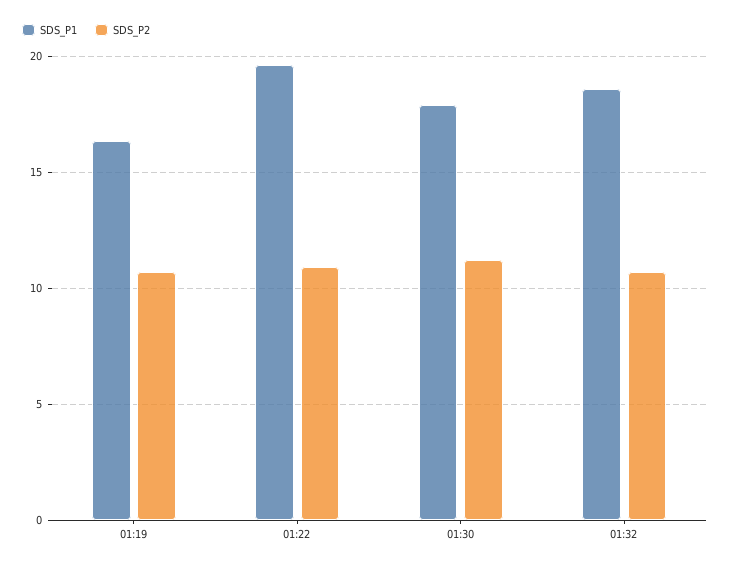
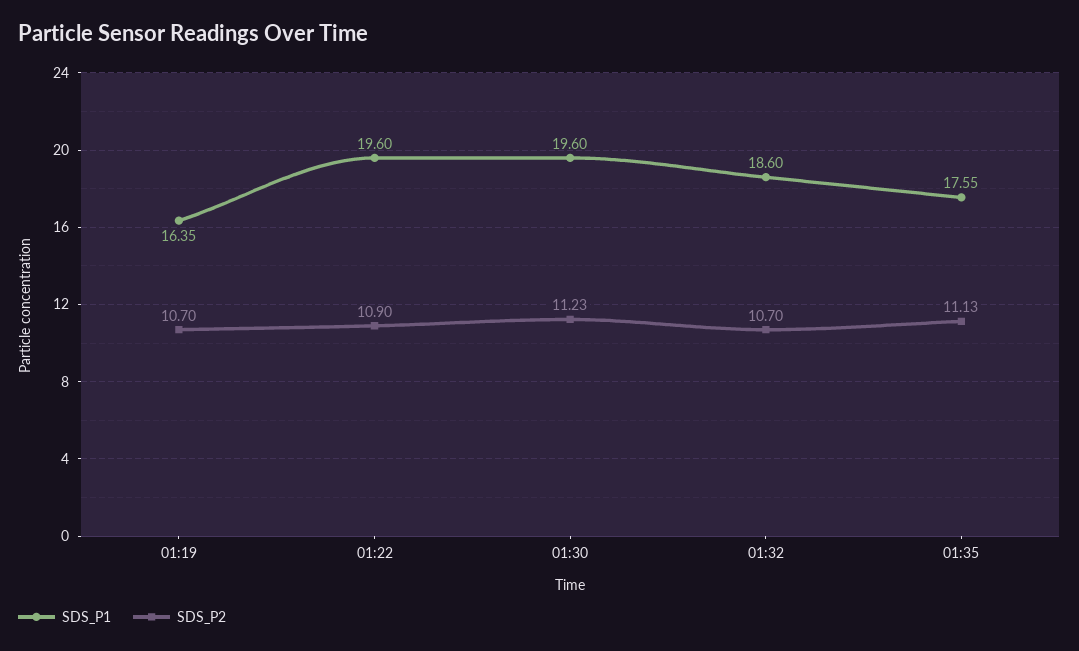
SDS_P1, 01:30: 18 -> 19.6
SDS_P1, 01:35: none -> 17.55
SDS_P2, 01:35: none -> 11.13

